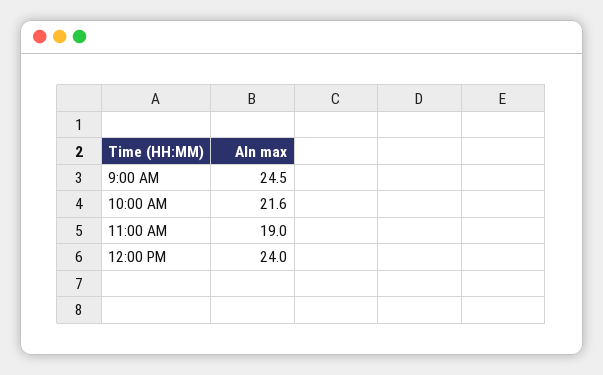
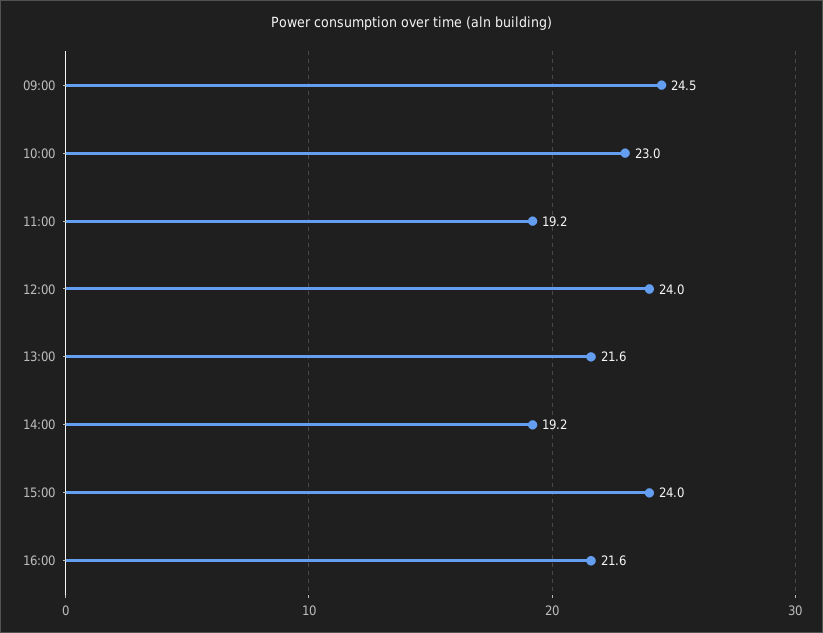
10:00 AM: 21.6 -> 23
11:00 AM: 19 -> 19.2
13:00: none -> 21.6
14:00: none -> 19.2
15:00: none -> 24
16:00: none -> 21.6

